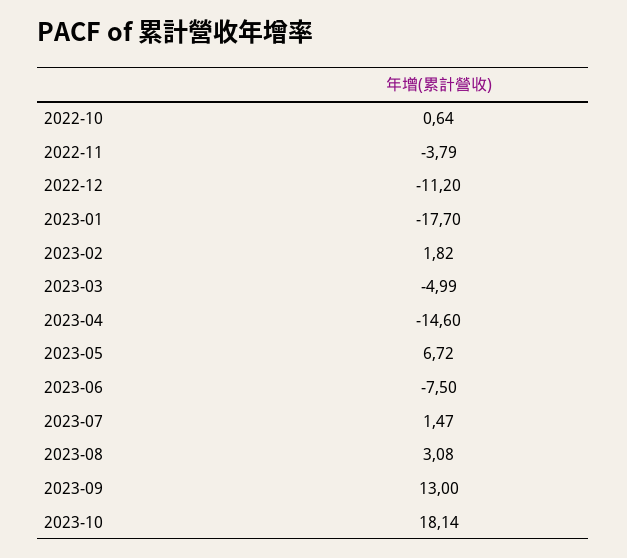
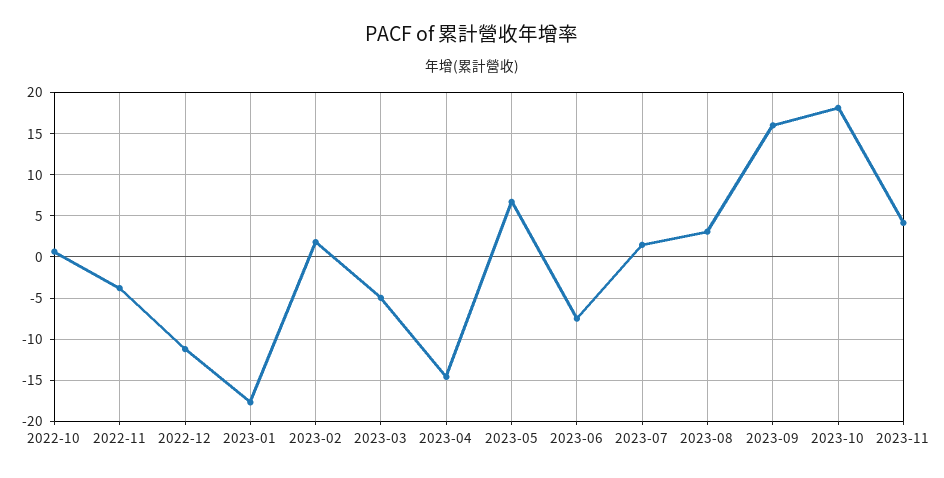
2023-09: 13 -> 16
2023-11: none -> 4

